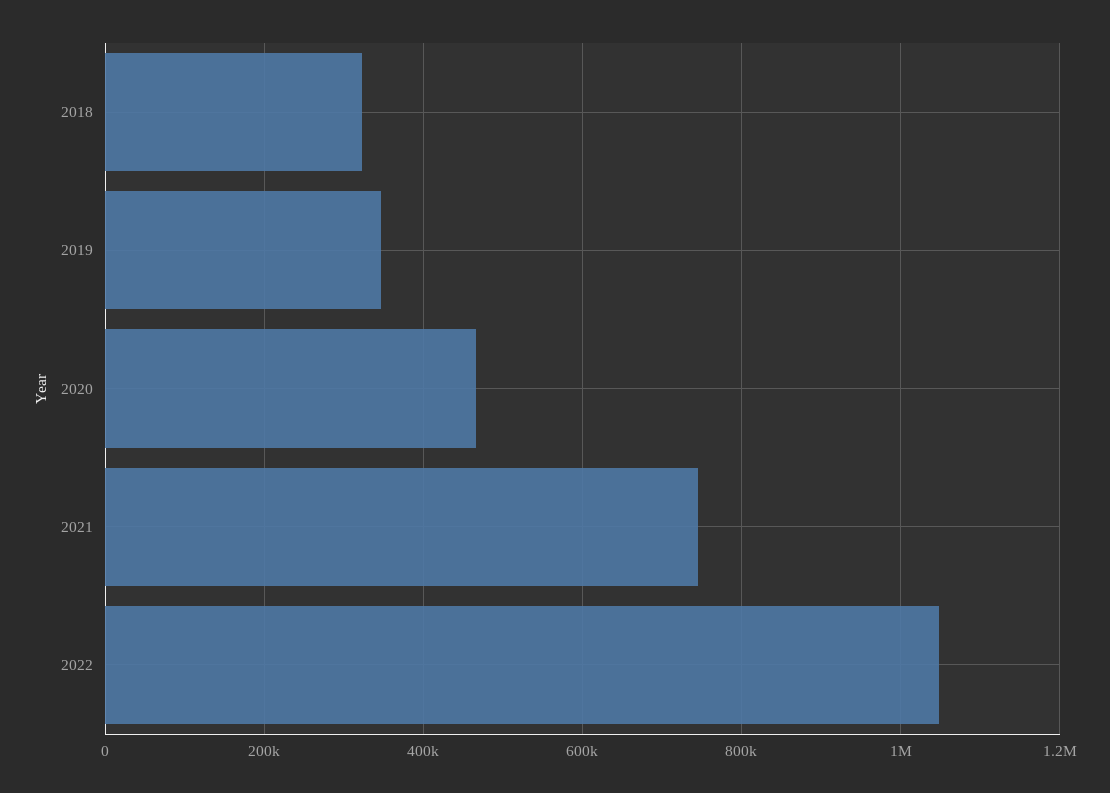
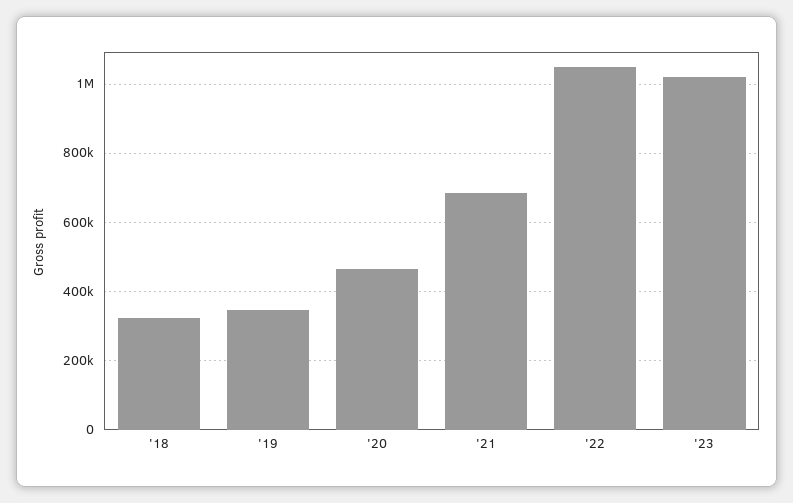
2021: 740000 -> 680000
'23: none -> 1020000

